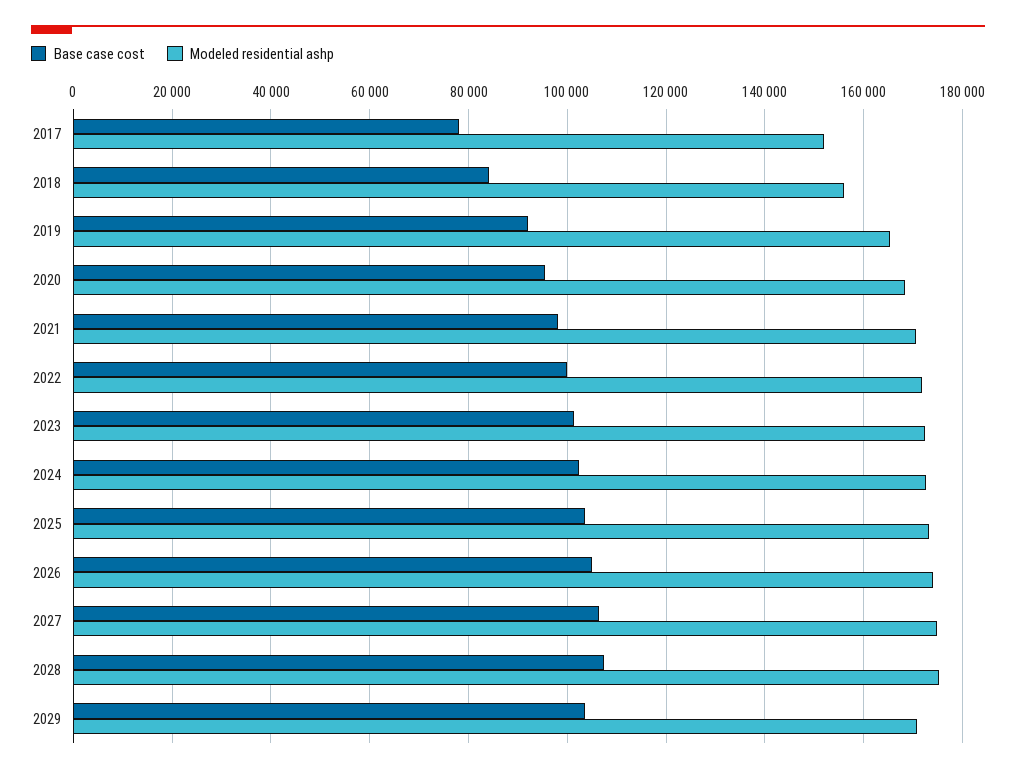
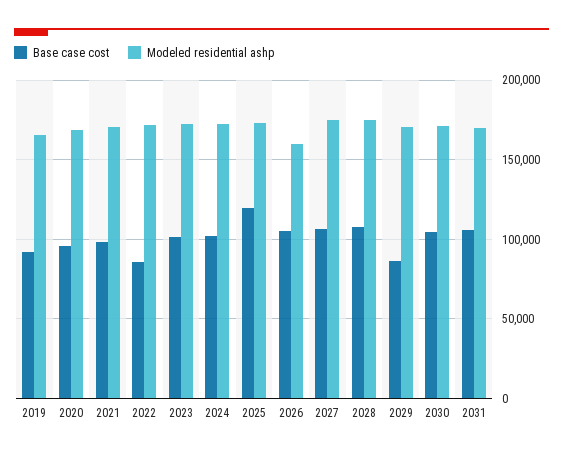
Base case cost, 2017: 78000 -> none
Modeled residential ashp, 2017: 152000 -> none
Base case cost, 2018: 84000 -> none
Modeled residential ashp, 2018: 156000 -> none
Base case cost, 2022: 100000 -> 85000
Base case cost, 2025: 104000 -> 120000
Modeled residential ashp, 2026: 174000 -> 160000
Base case cost, 2029: 104000 -> 85000
Base case cost, 2030: none -> 105000
Modeled residential ashp, 2030: none -> 170000
Base case cost, 2031: none -> 105000
Modeled residential ashp, 2031: none -> 170000

